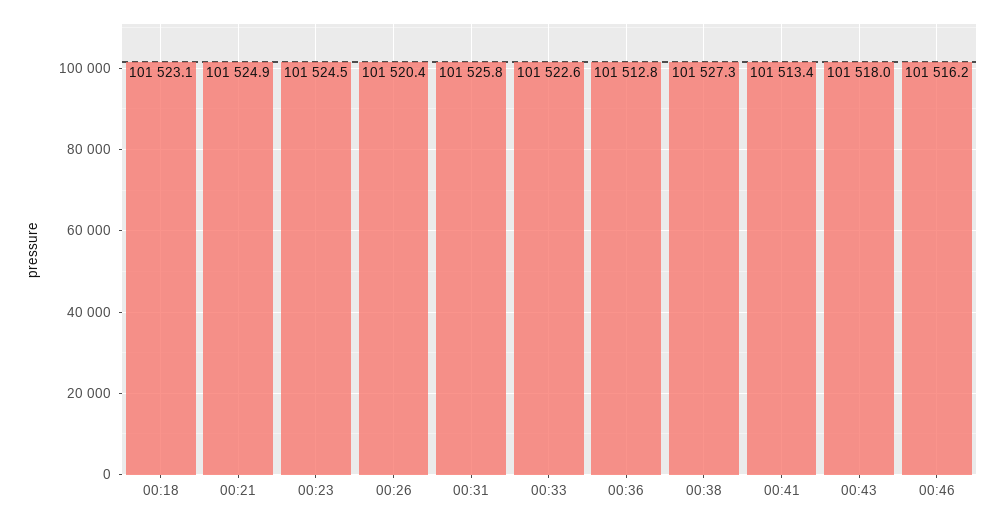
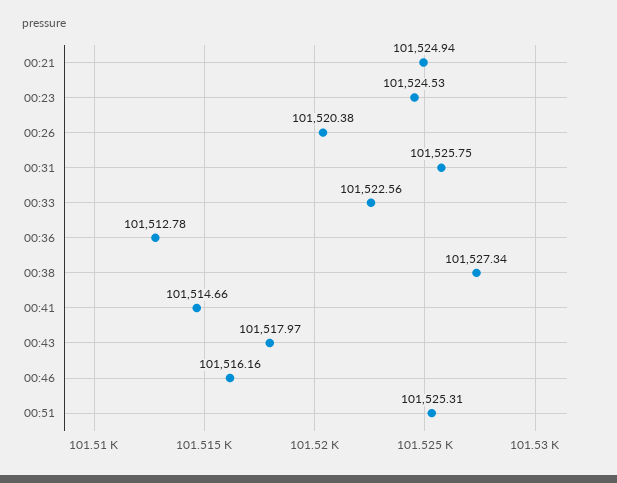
00:18: 101523.1 -> none
00:41: 101513.4 -> 101514.66
00:51: none -> 101525.31

